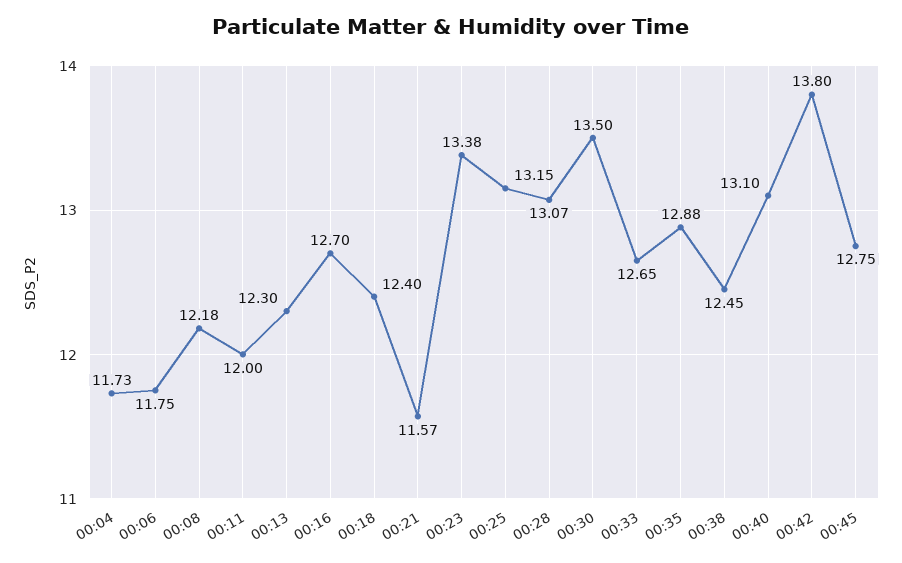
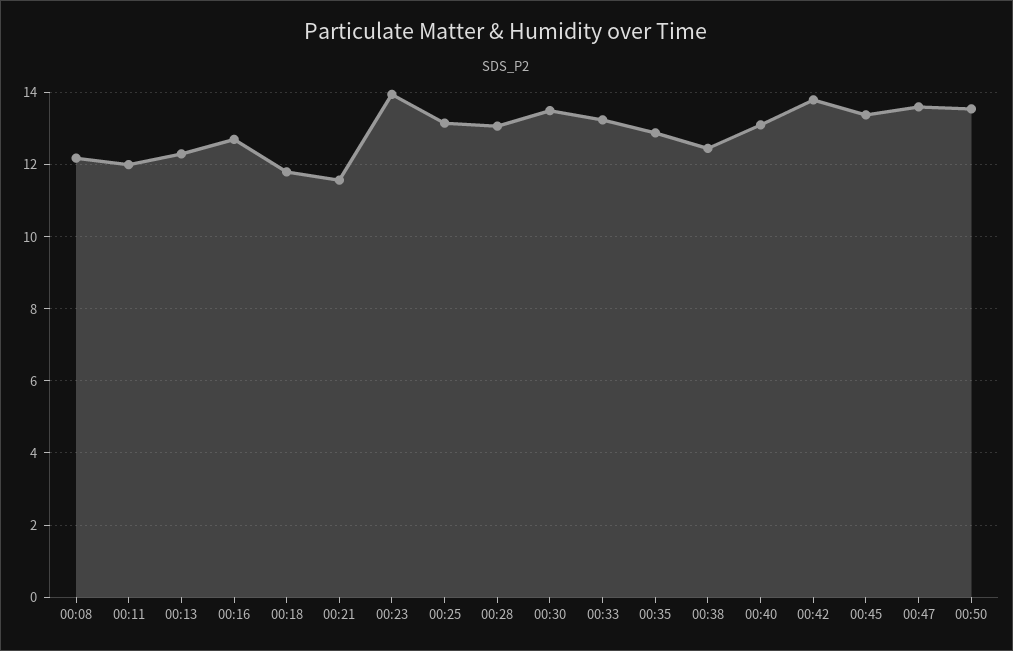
00:04: 11.73 -> none
00:06: 11.75 -> none
00:18: 12.4 -> 11.8
00:23: 13.38 -> 14
00:33: 12.65 -> 13.2
00:45: 12.75 -> 13.4
00:47: none -> 13.6
00:50: none -> 13.6

